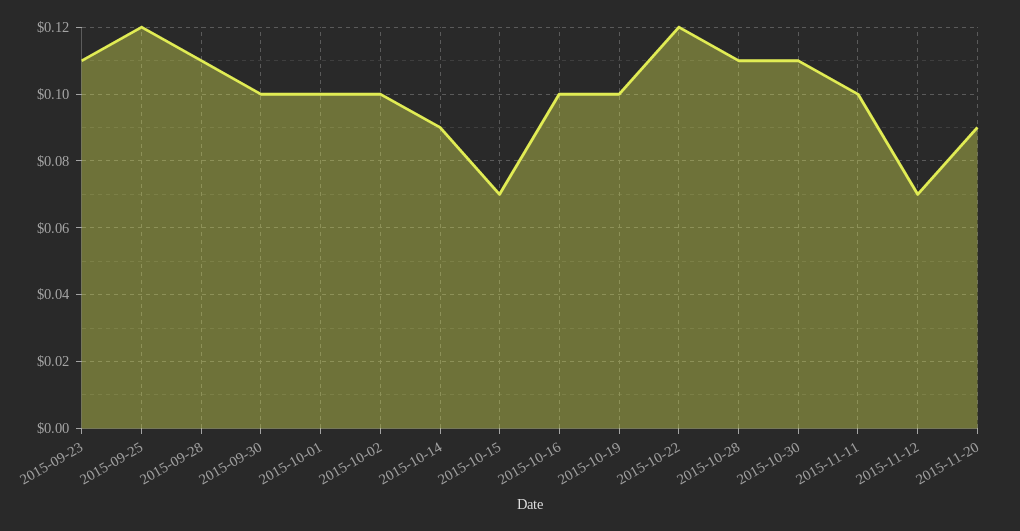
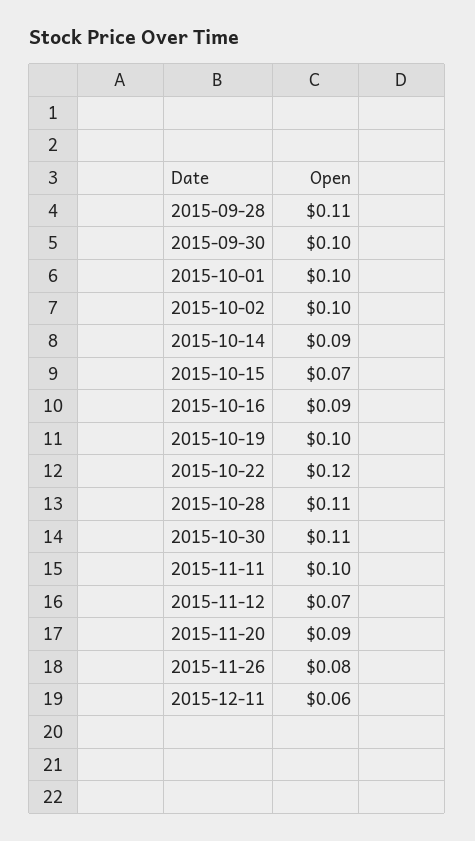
2015-09-23: 0.11 -> none
2015-09-25: 0.12 -> none
2015-10-16: 0.1 -> 0.09
2015-11-26: none -> 0.08
2015-12-11: none -> 0.06

